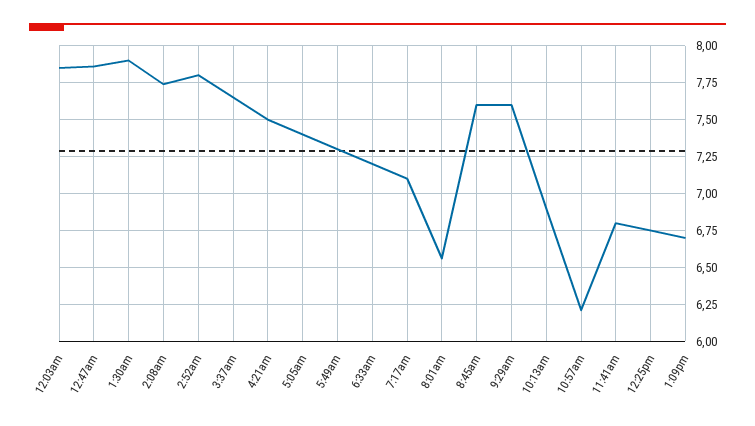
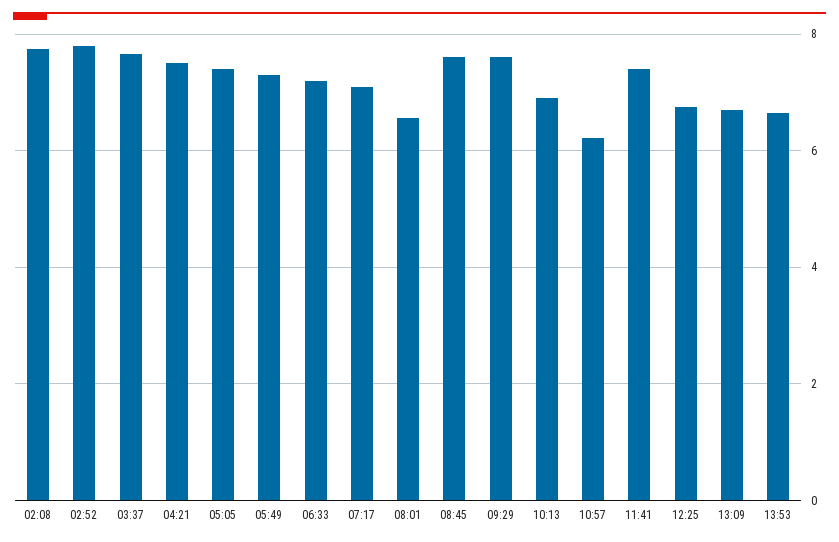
12:03am: 7.85 -> none
12:47am: 7.85 -> none
1:30am: 7.9 -> none
11:41am: 6.8 -> 7.4
13:53: none -> 6.6

